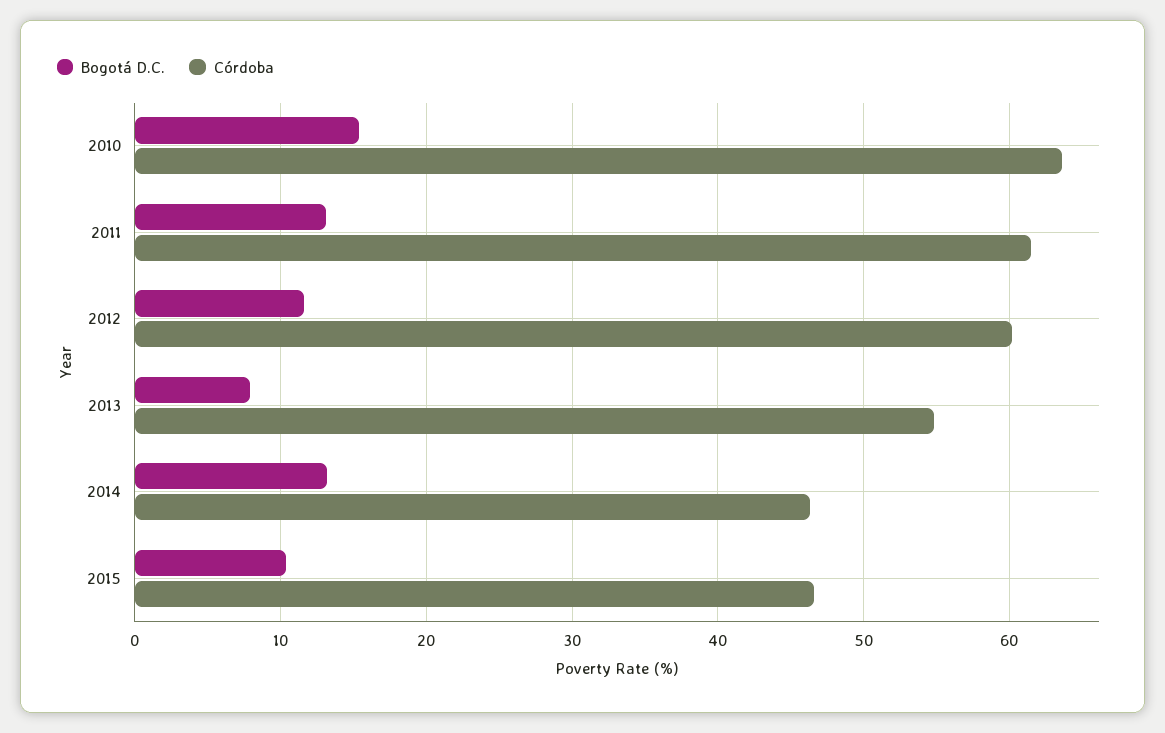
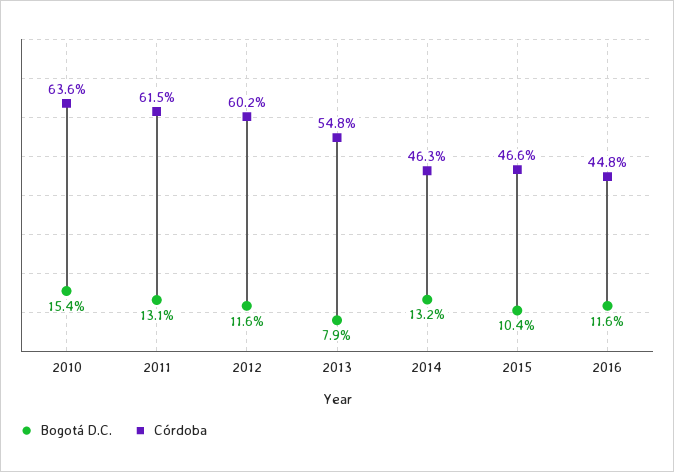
Bogotá D.C., 2016: none -> 11.6
Córdoba, 2016: none -> 44.8

